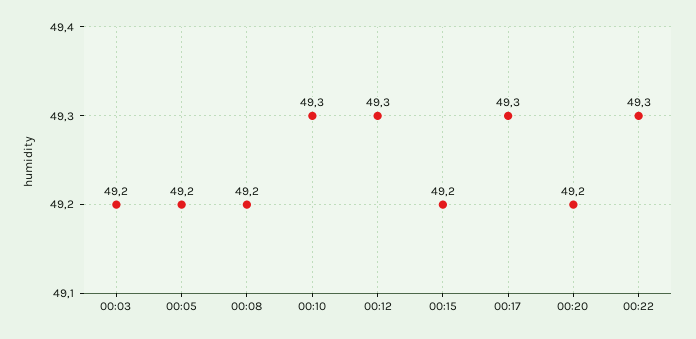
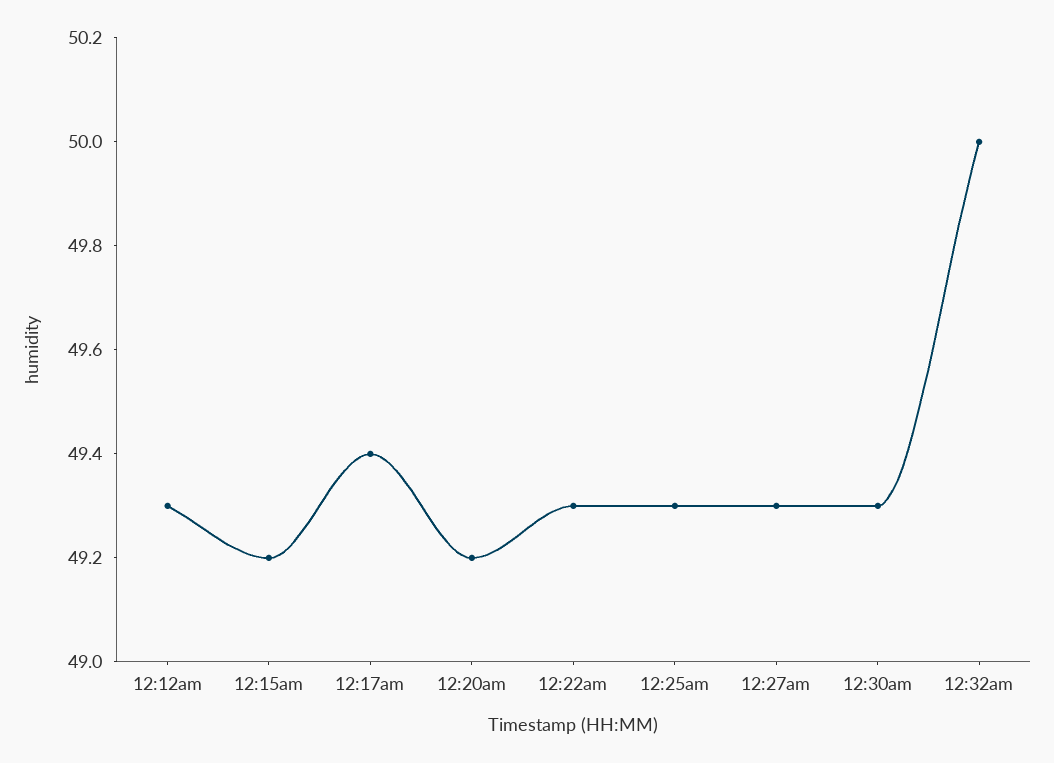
00:03: 49.2 -> none
00:05: 49.2 -> none
00:08: 49.2 -> none
00:10: 49.3 -> none
00:17: 49.3 -> 49.4
12:25am: none -> 49.3
12:27am: none -> 49.3
12:30am: none -> 49.3
12:32am: none -> 50

